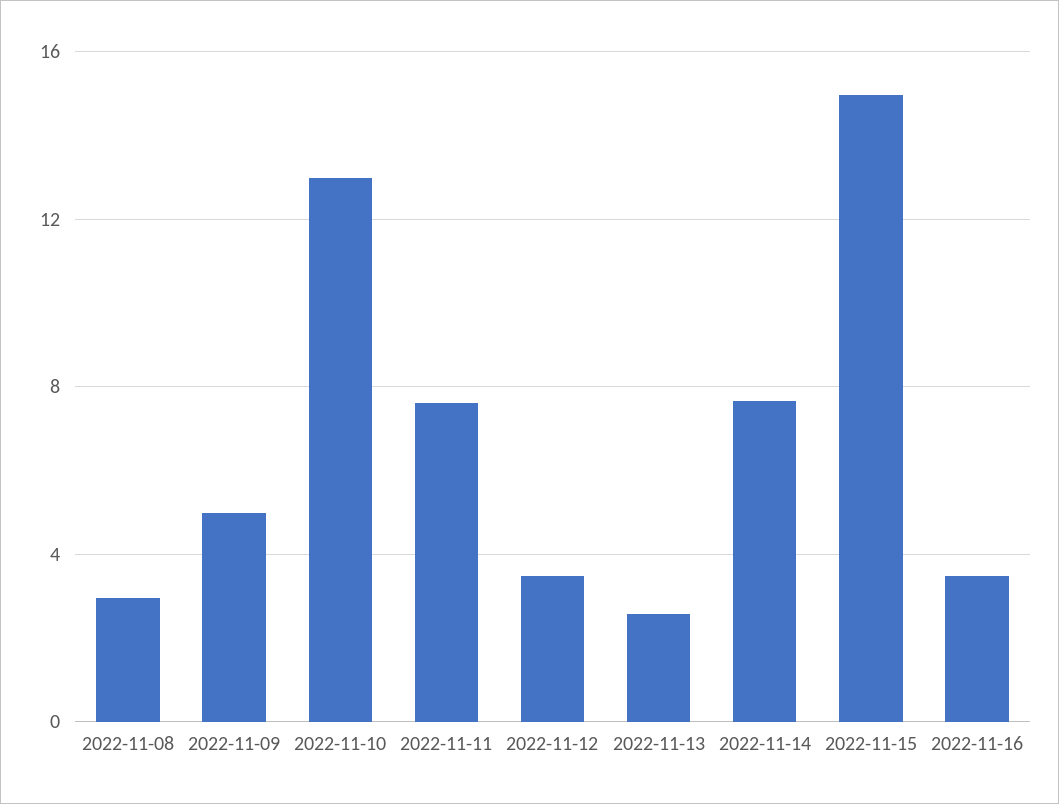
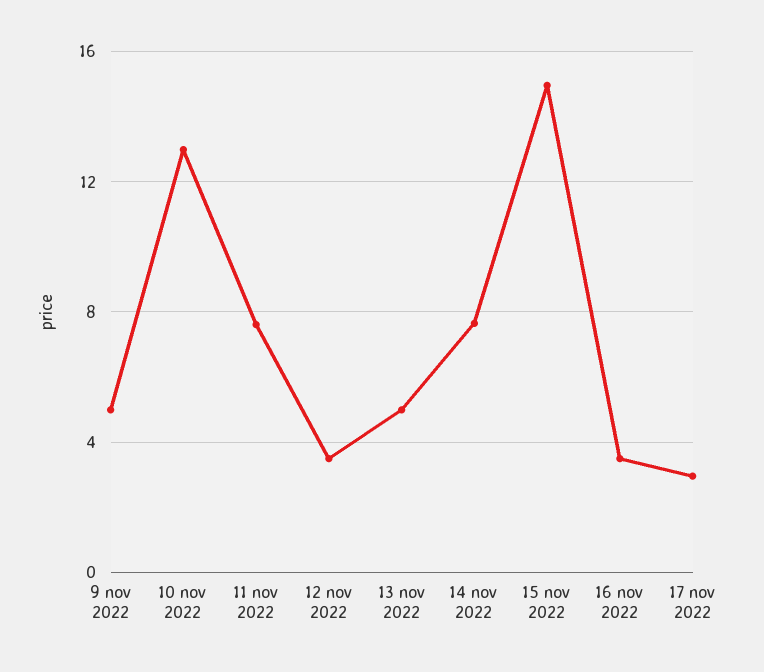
2022-11-08: 3 -> none
2022-11-13: 2.5 -> 5
17 nov 2022: none -> 3

